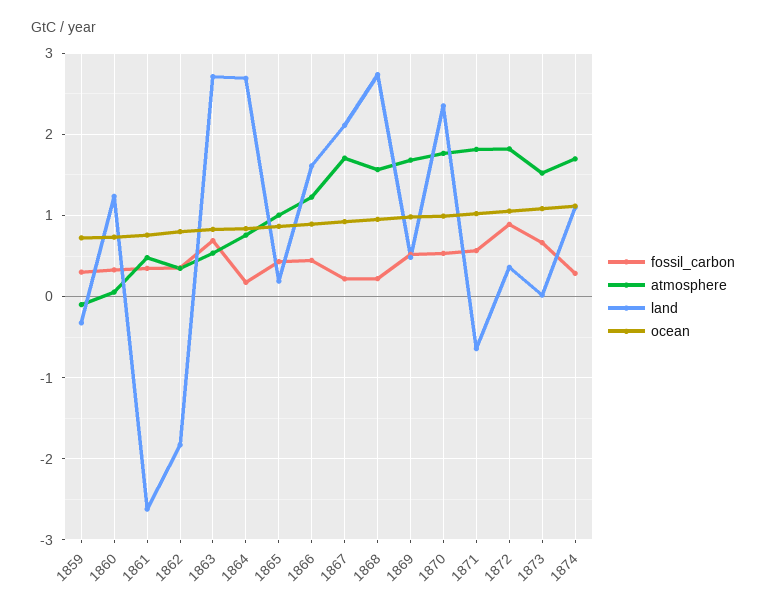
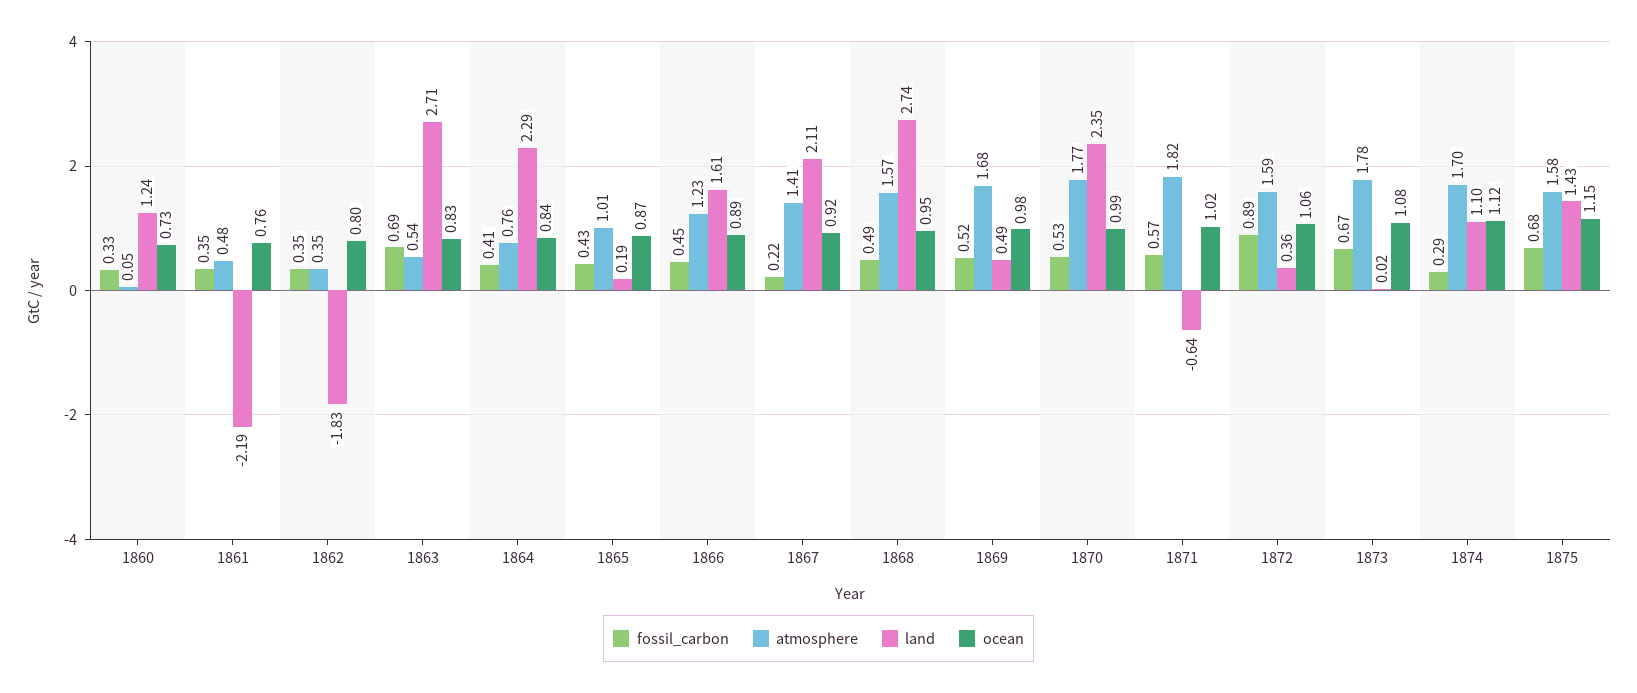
fossil_carbon, 1859: 0.3 -> none
atmosphere, 1859: -0.1 -> none
land, 1859: -0.3 -> none
ocean, 1859: 0.7 -> none
land, 1861: -2.6 -> -2.19
fossil_carbon, 1864: 0.2 -> 0.41
land, 1864: 2.7 -> 2.29
atmosphere, 1867: 1.7 -> 1.41
fossil_carbon, 1868: 0.2 -> 0.49
atmosphere, 1872: 1.8 -> 1.59
atmosphere, 1873: 1.5 -> 1.78
fossil_carbon, 1875: none -> 0.68
atmosphere, 1875: none -> 1.58
land, 1875: none -> 1.43
ocean, 1875: none -> 1.15

